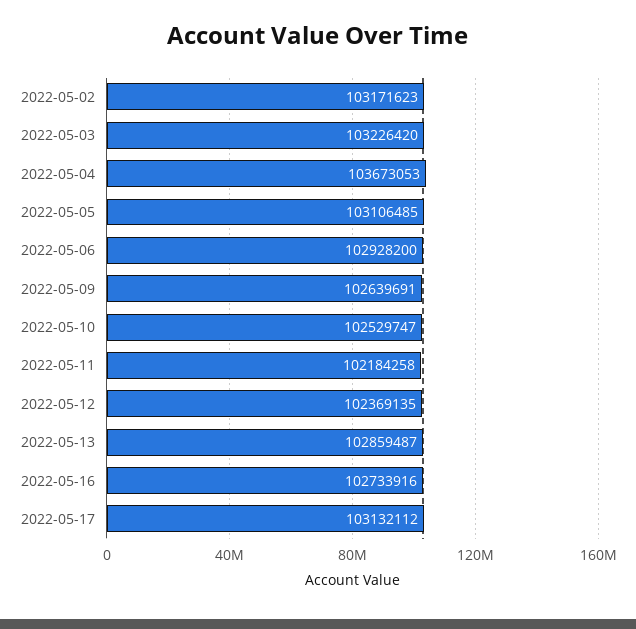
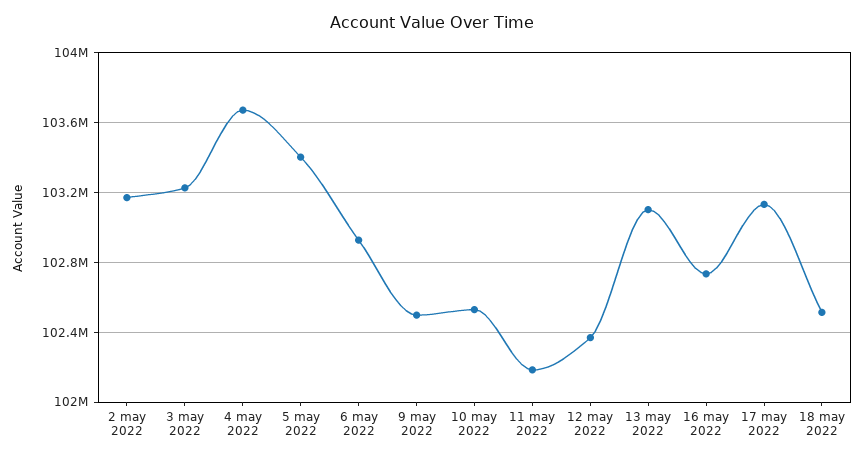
2022-05-05: 103106485 -> 103400000
2022-05-09: 102639691 -> 102500000
2022-05-13: 102859487 -> 103100000
18 may 2022: none -> 102500000

